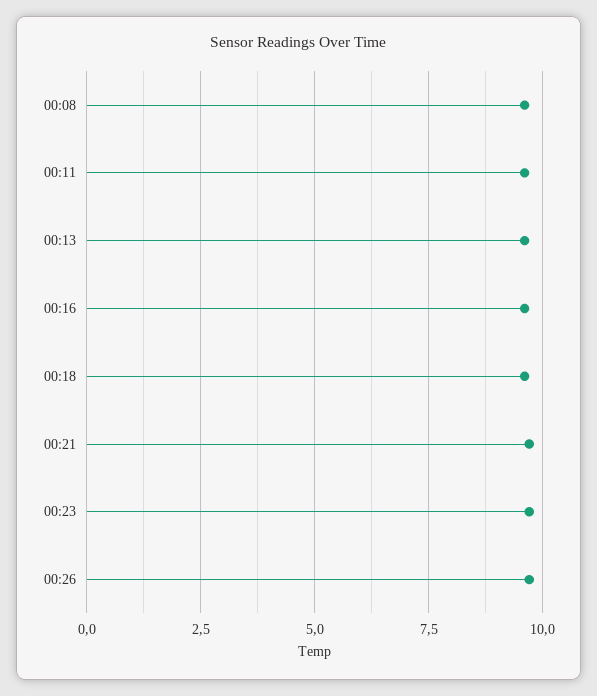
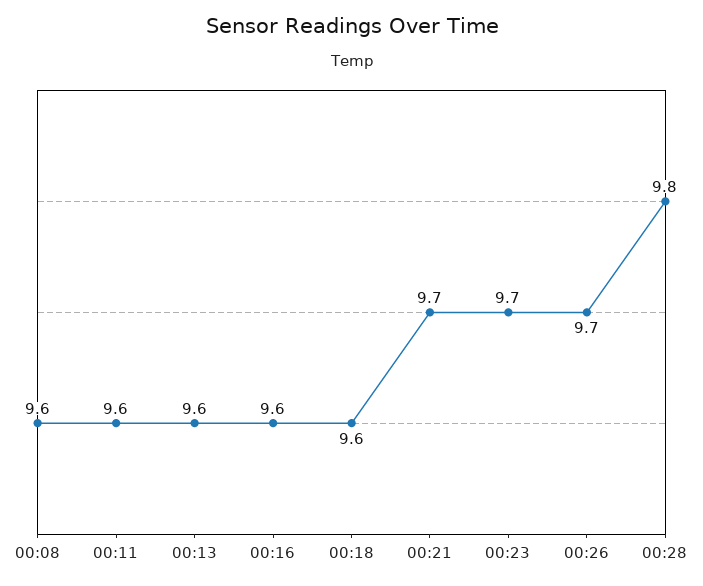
00:28: none -> 9.8

